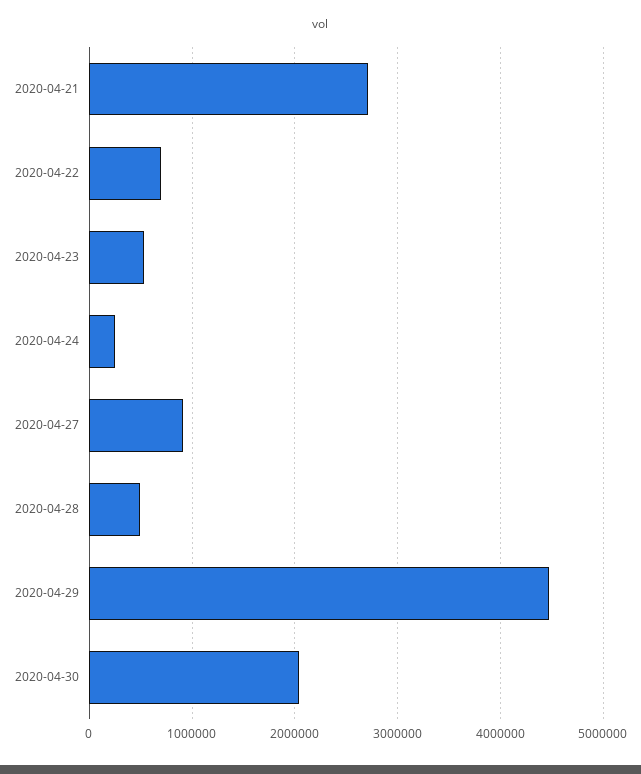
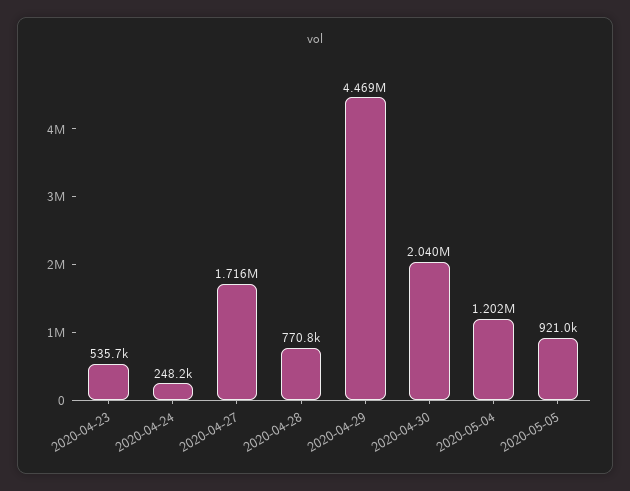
2020-04-21: 2700000 -> none
2020-04-22: 700000 -> none
2020-04-27: 900000 -> 1716000
2020-04-28: 500000 -> 770800
2020-05-04: none -> 1202000
2020-05-05: none -> 921000

